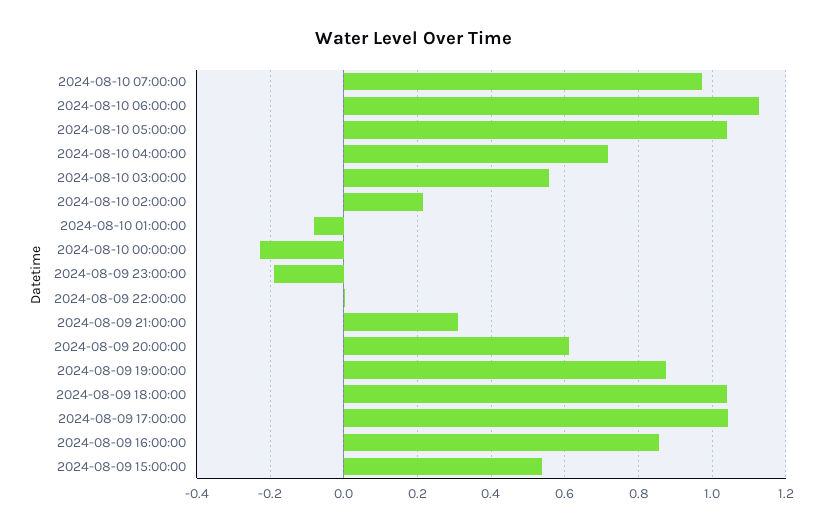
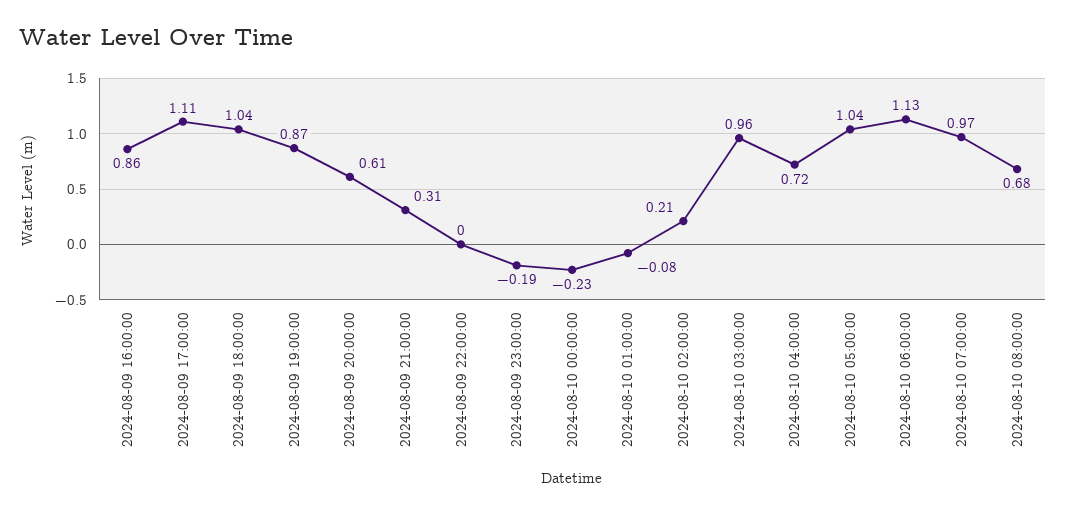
2024-08-10 03:00:00: 0.56 -> 0.96
2024-08-09 17:00:00: 1.04 -> 1.11
2024-08-09 15:00:00: 0.54 -> none
2024-08-10 08:00:00: none -> 0.68

